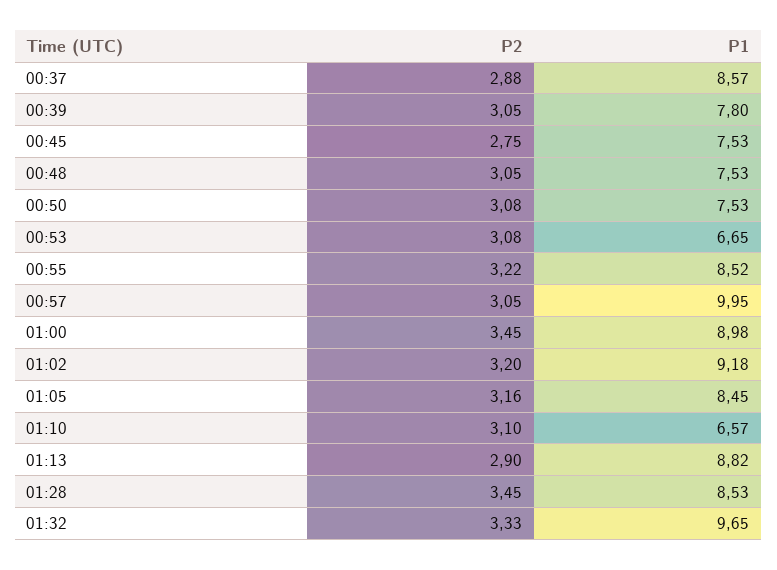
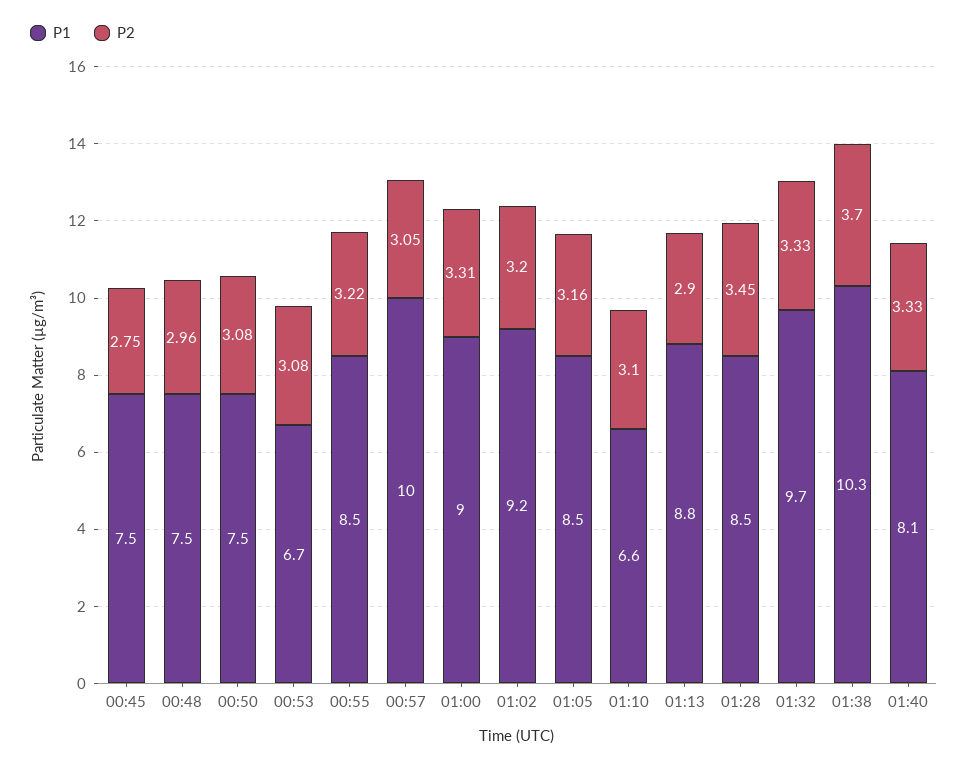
P2, 00:37: 2.88 -> none
P1, 00:37: 8.57 -> none
P2, 00:39: 3.05 -> none
P1, 00:39: 7.8 -> none
P2, 00:48: 3.05 -> 2.96
P2, 01:00: 3.45 -> 3.31
P1, 01:38: none -> 10.3
P2, 01:38: none -> 3.7
P1, 01:40: none -> 8.1
P2, 01:40: none -> 3.33

